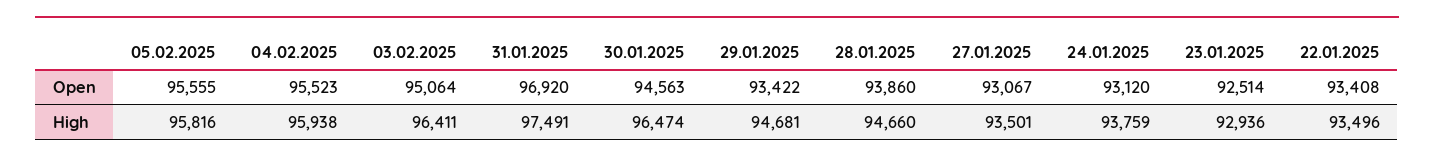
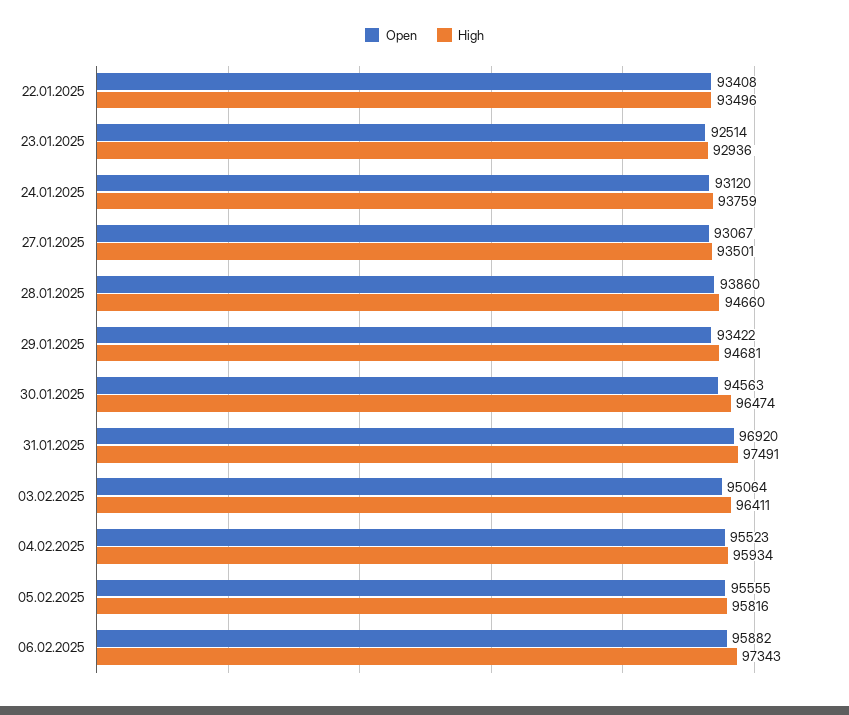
High, 04.02.2025: 95938 -> 95934
Open, 06.02.2025: none -> 95882
High, 06.02.2025: none -> 97343

